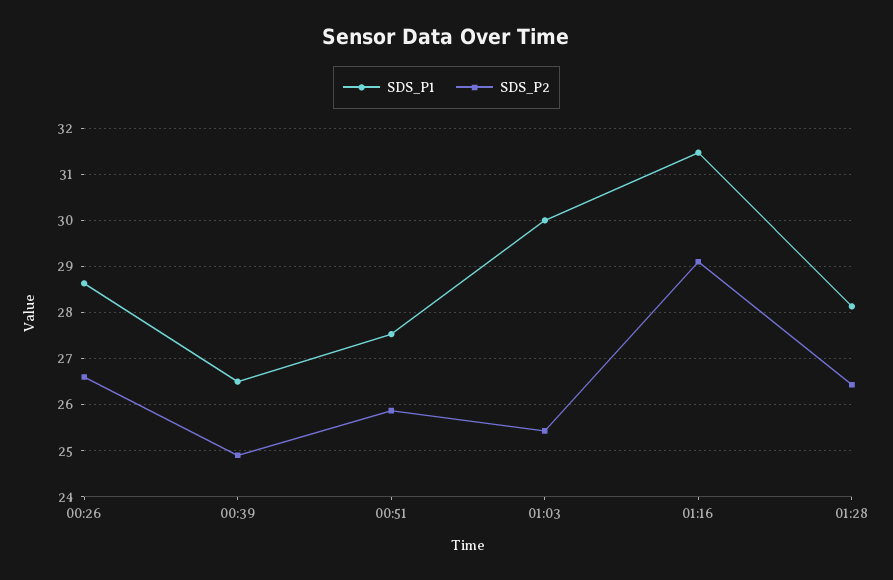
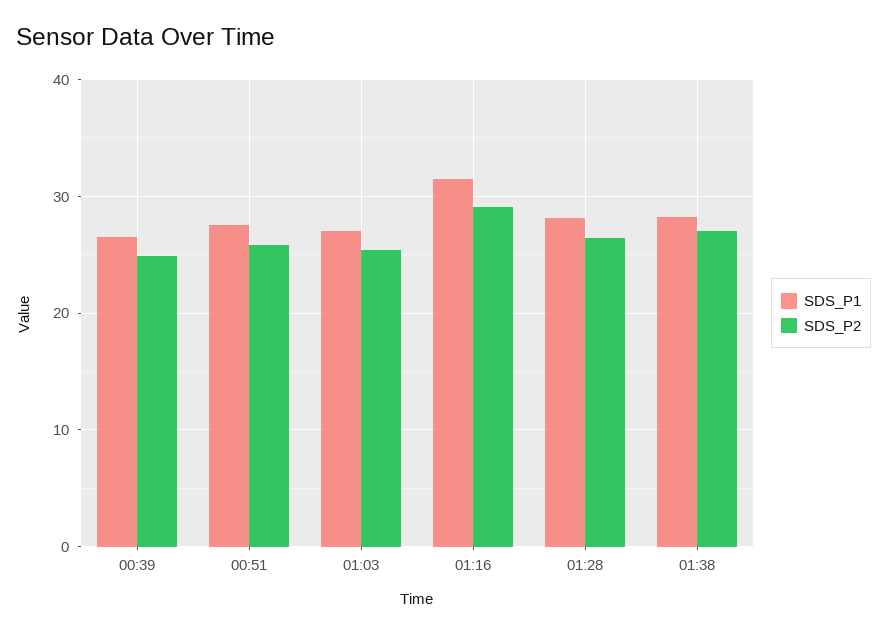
SDS_P1, 00:26: 28.6 -> none
SDS_P2, 00:26: 26.6 -> none
SDS_P1, 01:03: 30 -> 27
SDS_P1, 01:38: none -> 28
SDS_P2, 01:38: none -> 27

